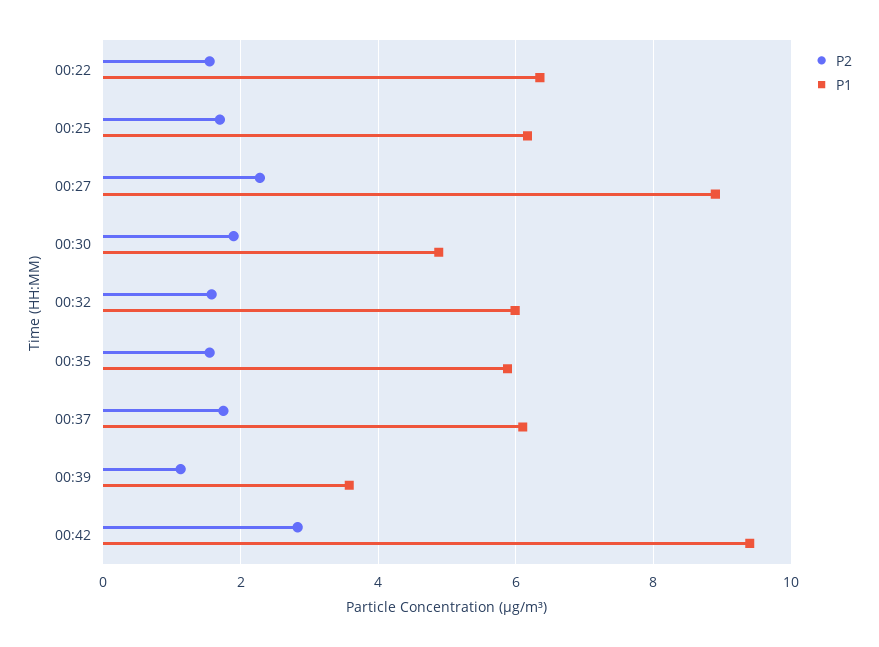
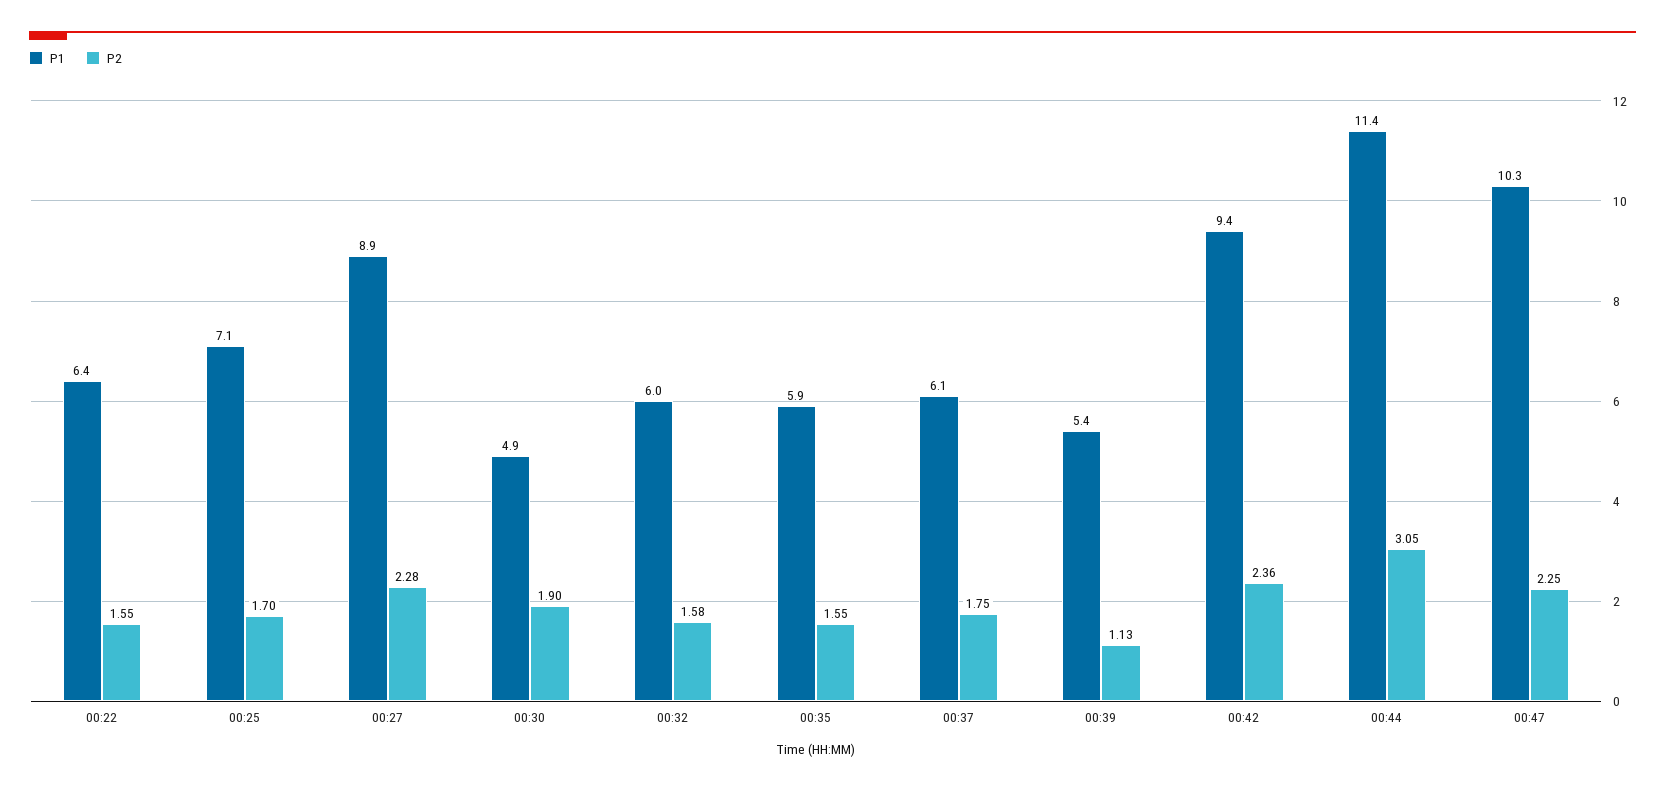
P1, 00:25: 6.2 -> 7.1
P1, 00:39: 3.6 -> 5.4
P2, 00:42: 2.8 -> 2.36
P1, 00:44: none -> 11.4
P2, 00:44: none -> 3.05
P1, 00:47: none -> 10.3
P2, 00:47: none -> 2.25

